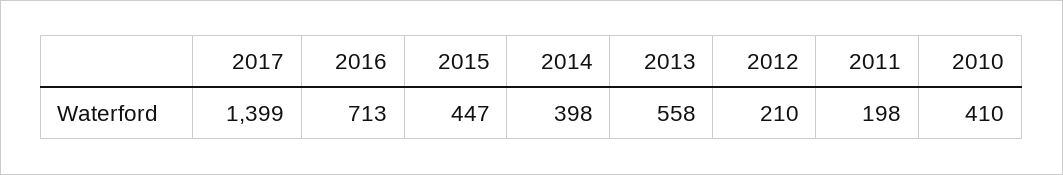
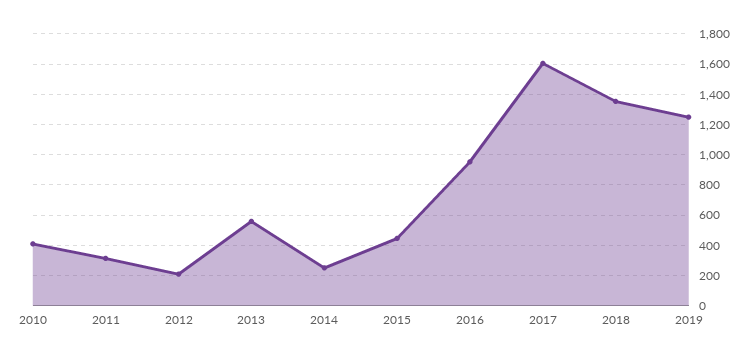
2017: 1399 -> 1600
2016: 713 -> 950
2014: 398 -> 250
2011: 198 -> 300
2018: none -> 1350
2019: none -> 1250

